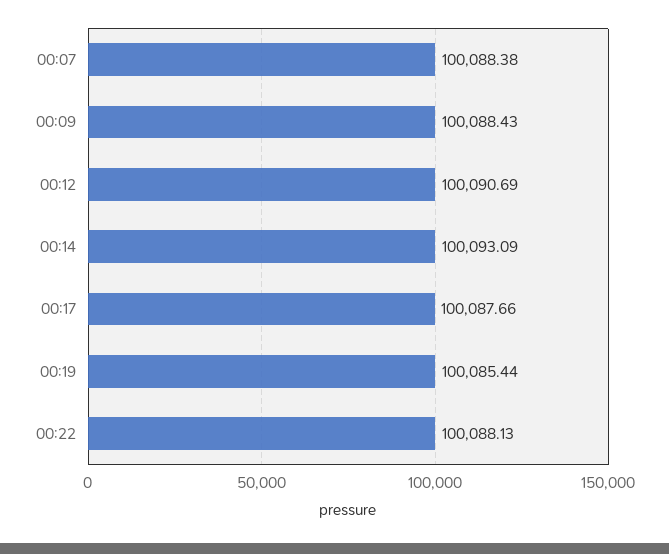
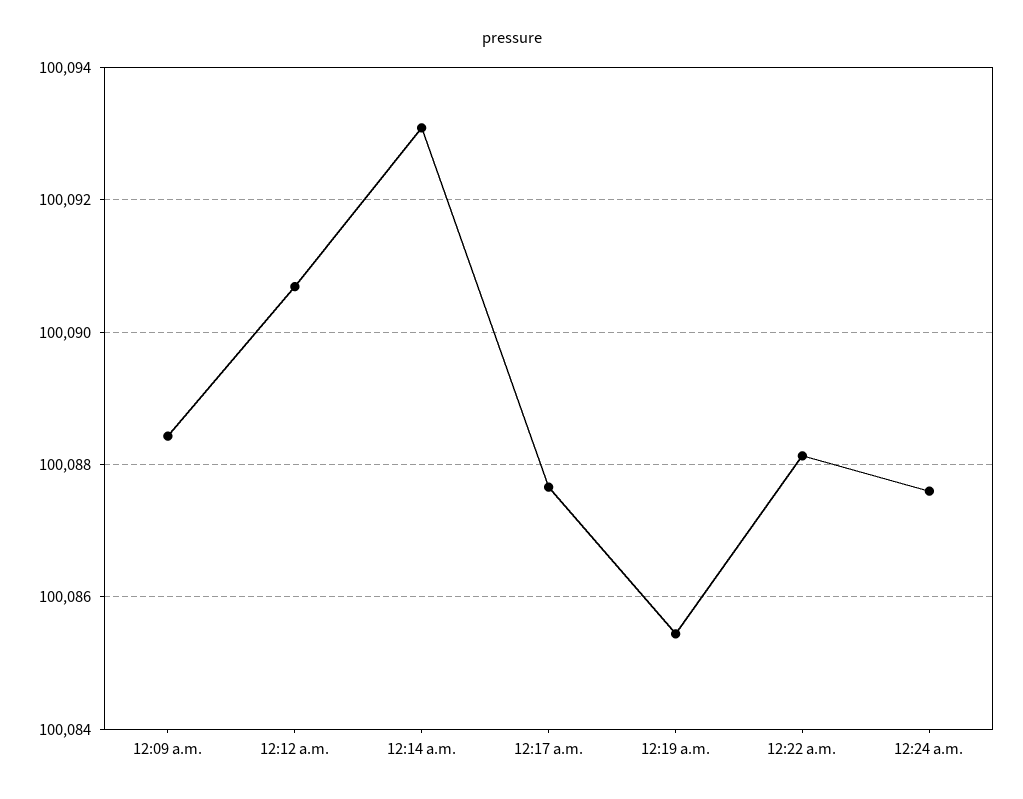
00:07: 100088.38 -> none
12:24 a.m.: none -> 100087.6

